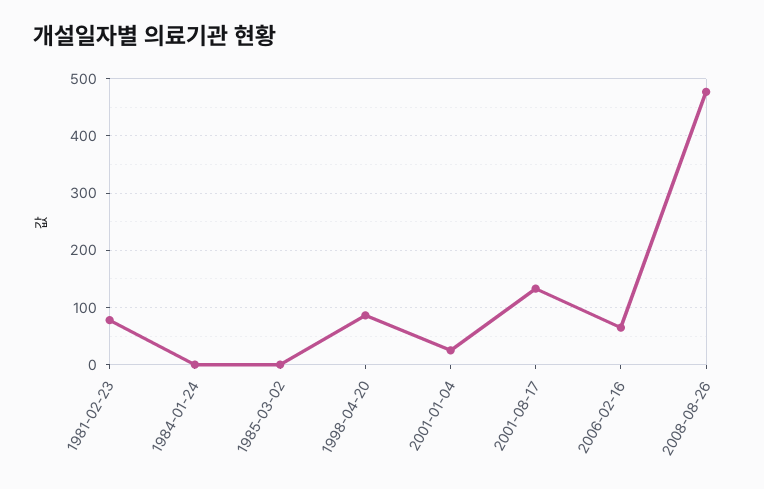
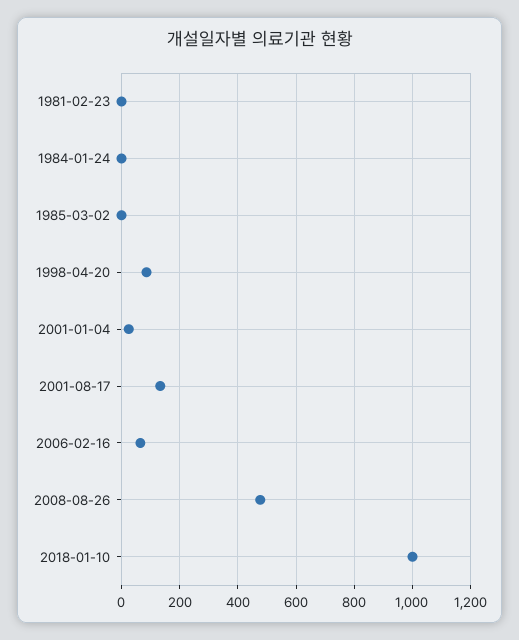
1981-02-23: 80 -> 0
2018-01-10: none -> 1000

